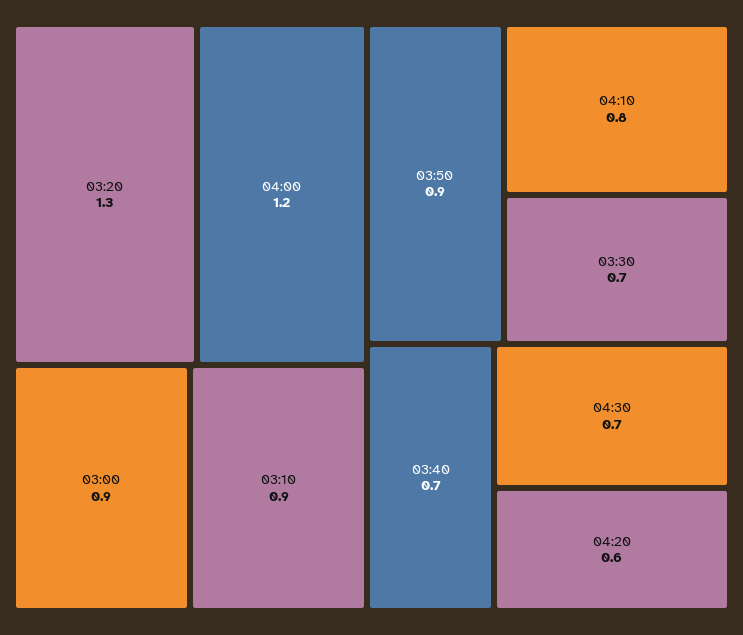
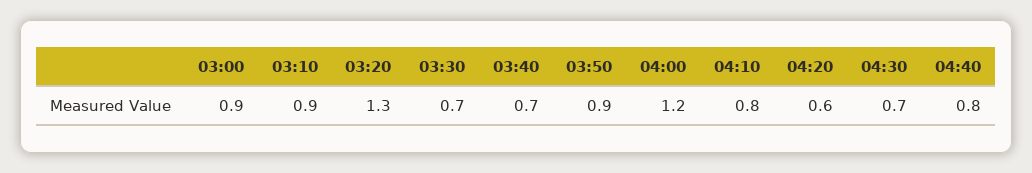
04:40: none -> 0.8

